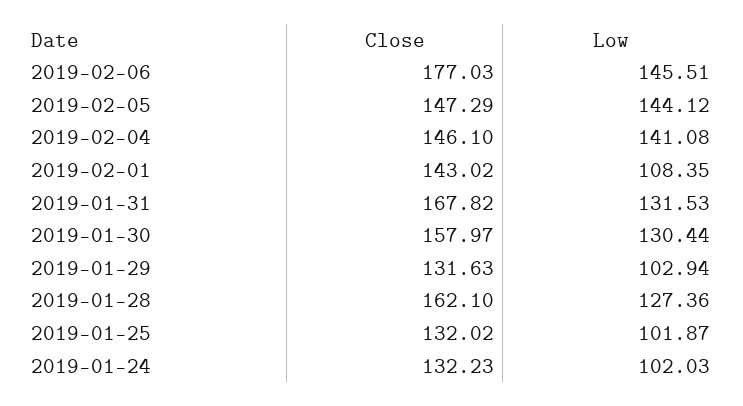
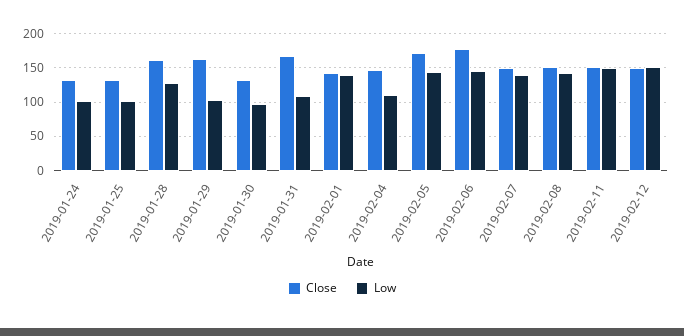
Close, 2019-02-05: 147.29 -> 170
Low, 2019-02-04: 141.08 -> 110
Low, 2019-02-01: 108.35 -> 140
Low, 2019-01-31: 131.53 -> 110
Close, 2019-01-30: 157.97 -> 130
Low, 2019-01-30: 130.44 -> 100
Close, 2019-01-29: 131.63 -> 160
Close, 2019-02-07: none -> 150
Low, 2019-02-07: none -> 140
Close, 2019-02-08: none -> 150
Low, 2019-02-08: none -> 140
Close, 2019-02-11: none -> 150
Low, 2019-02-11: none -> 150
Close, 2019-02-12: none -> 150
Low, 2019-02-12: none -> 150

